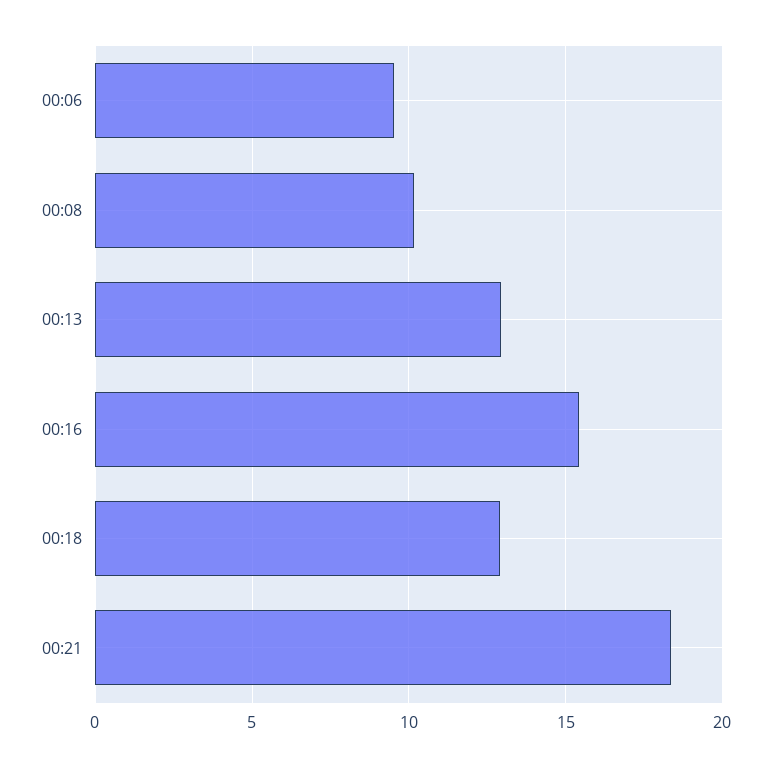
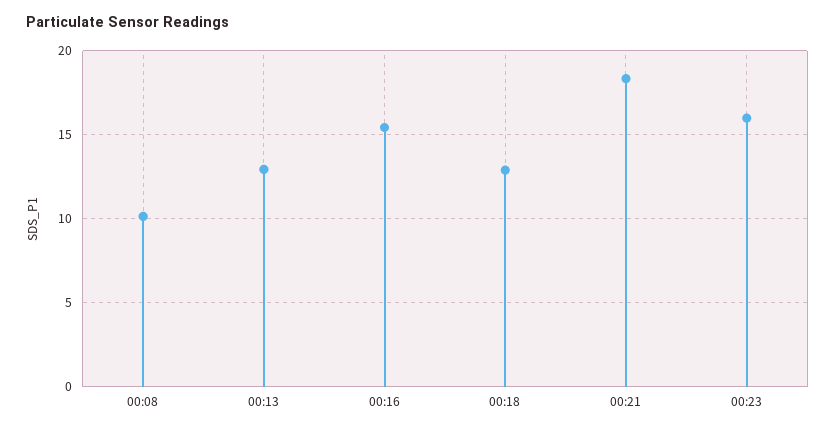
00:06: 9.5 -> none
00:23: none -> 16

